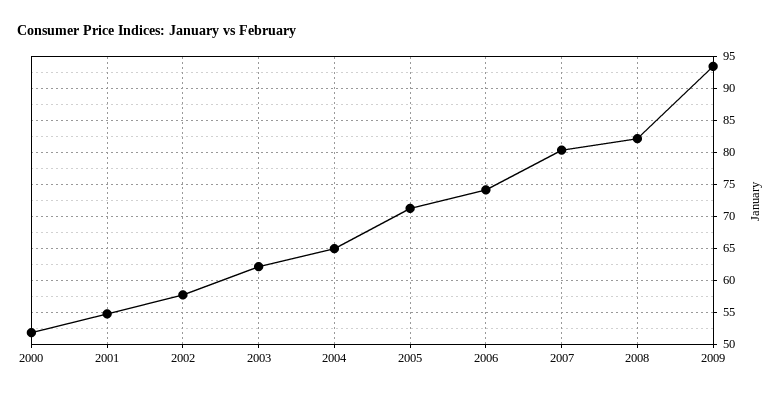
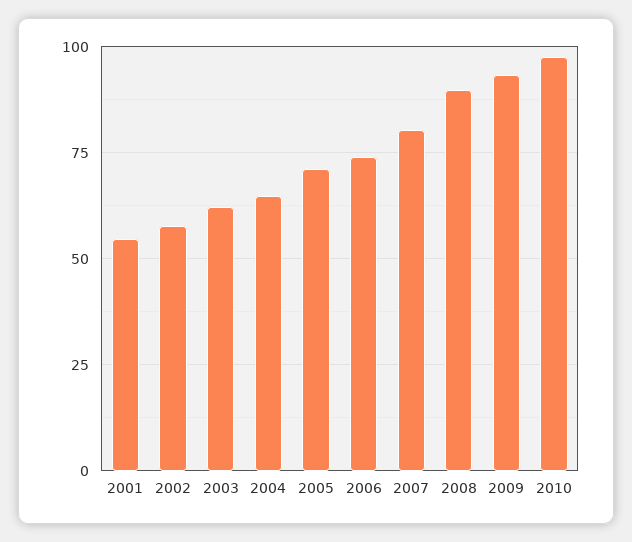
2000: 52 -> none
2008: 82 -> 90
2010: none -> 97.5

